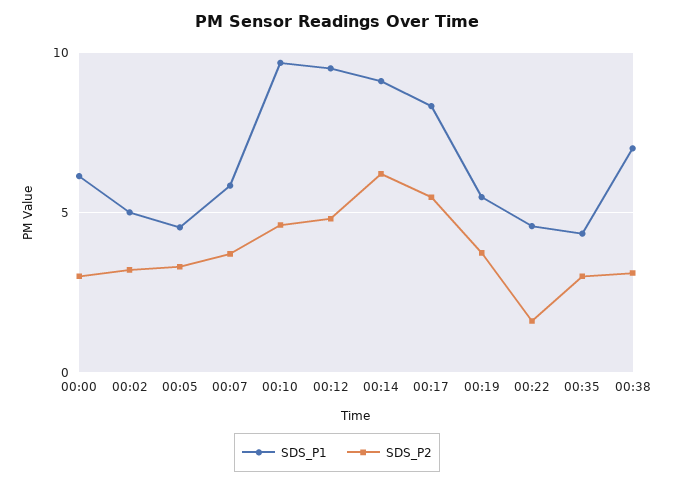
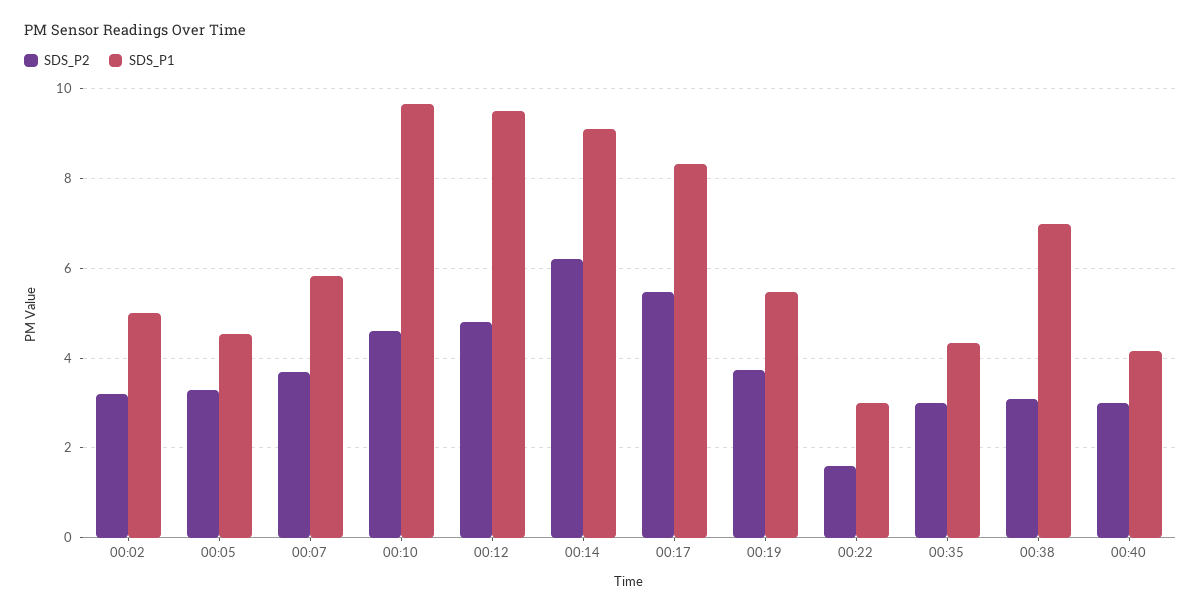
SDS_P1, 00:00: 6 -> none
SDS_P2, 00:00: 3 -> none
SDS_P1, 00:22: 4.5 -> 3
SDS_P2, 00:40: none -> 3
SDS_P1, 00:40: none -> 4.2

